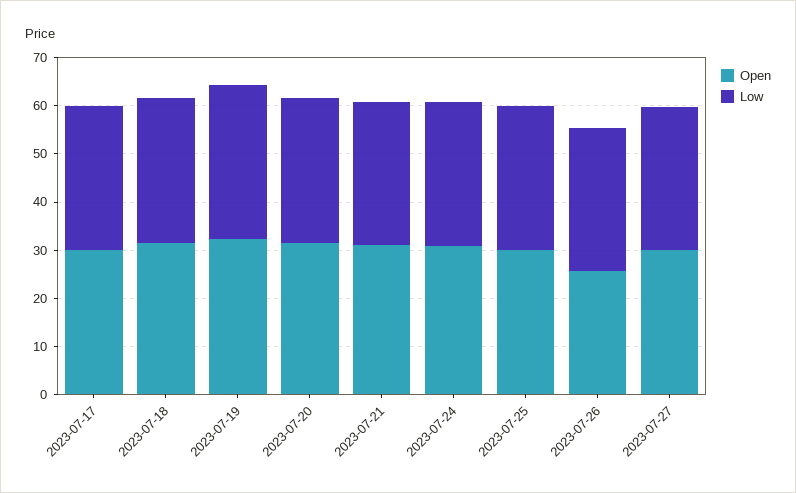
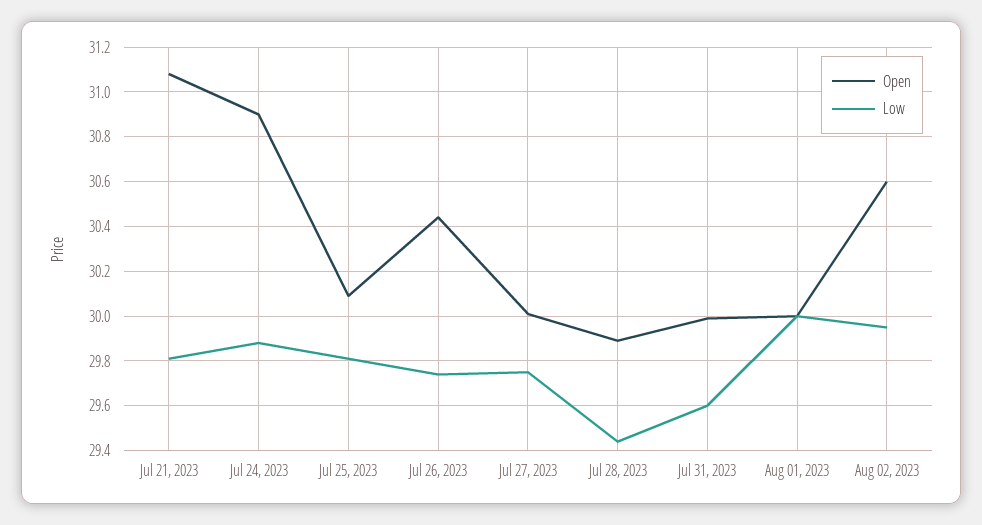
Open, 2023-07-17: 30 -> none
Low, 2023-07-17: 30 -> none
Open, 2023-07-18: 32 -> none
Low, 2023-07-18: 30 -> none
Open, 2023-07-19: 32 -> none
Low, 2023-07-19: 32 -> none
Open, 2023-07-20: 32 -> none
Low, 2023-07-20: 30 -> none
Open, 2023-07-26: 26 -> 30.45
Open, Jul 28, 2023: none -> 29.9
Low, Jul 28, 2023: none -> 29.45
Open, Jul 31, 2023: none -> 30
Low, Jul 31, 2023: none -> 29.6
Open, Aug 01, 2023: none -> 30
Low, Aug 01, 2023: none -> 30
Open, Aug 02, 2023: none -> 30.6
Low, Aug 02, 2023: none -> 29.95

